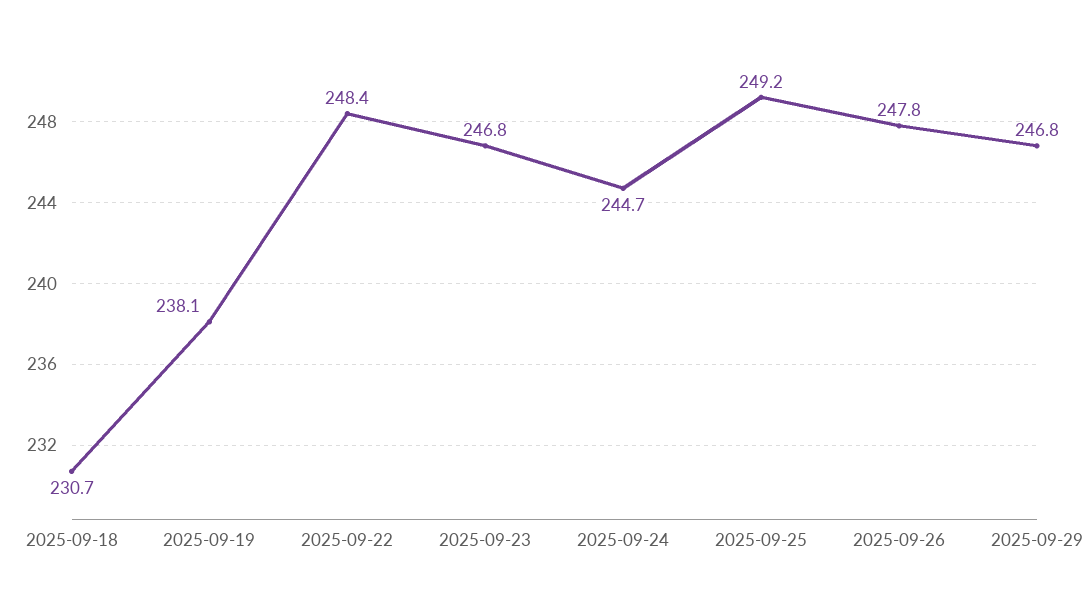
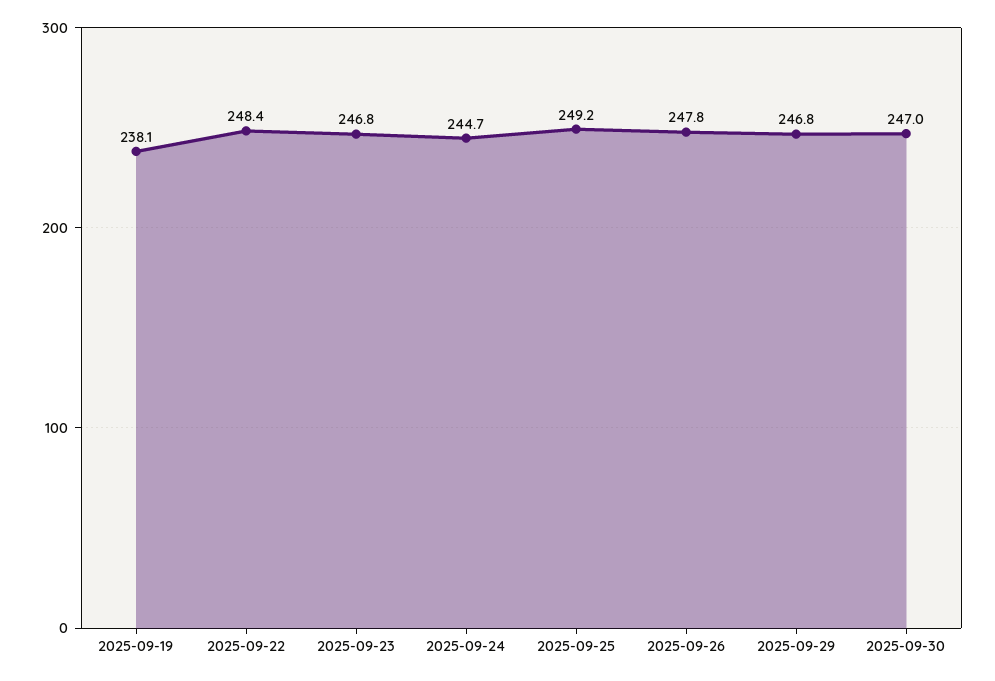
2025-09-18: 230.7 -> none
2025-09-30: none -> 247

